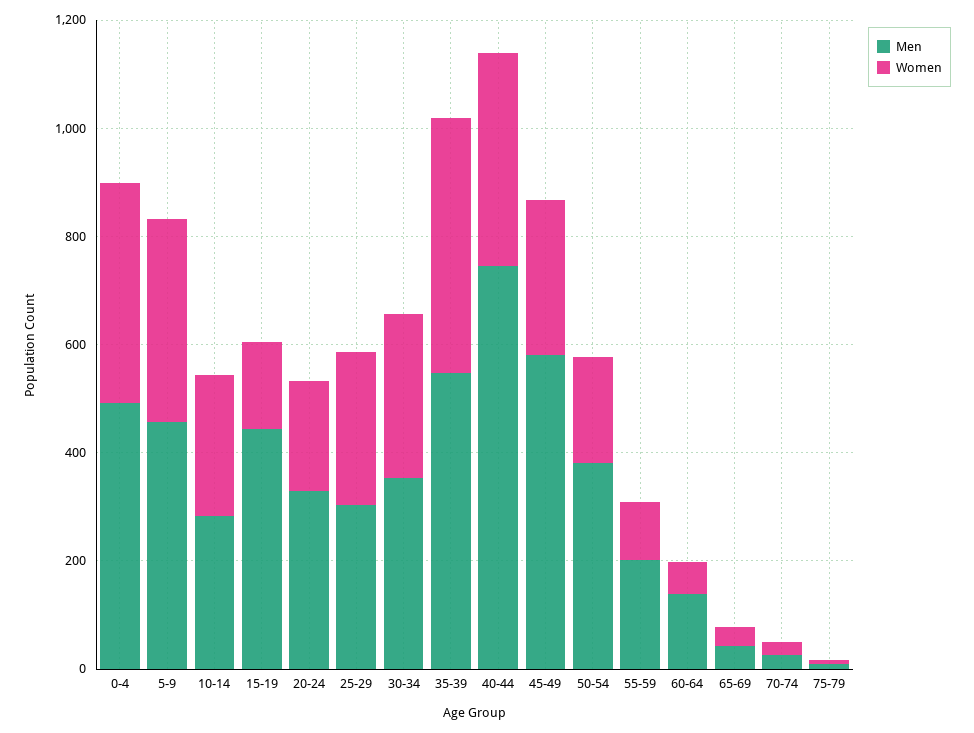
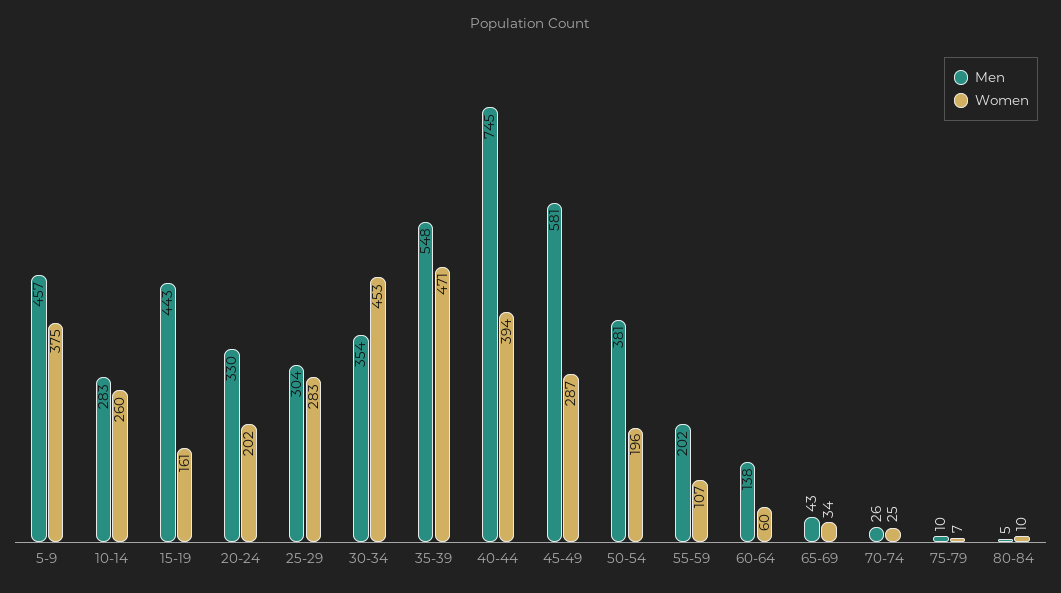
Men, 0-4: 500 -> none
Women, 0-4: 400 -> none
Women, 30-34: 300 -> 453
Men, 80-84: none -> 5
Women, 80-84: none -> 10

